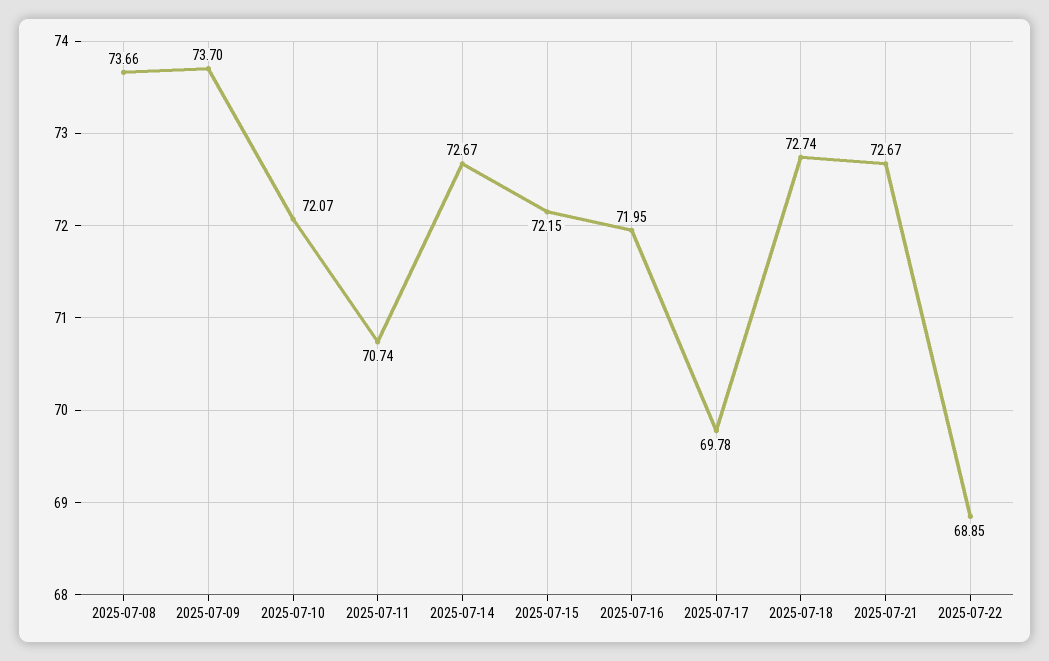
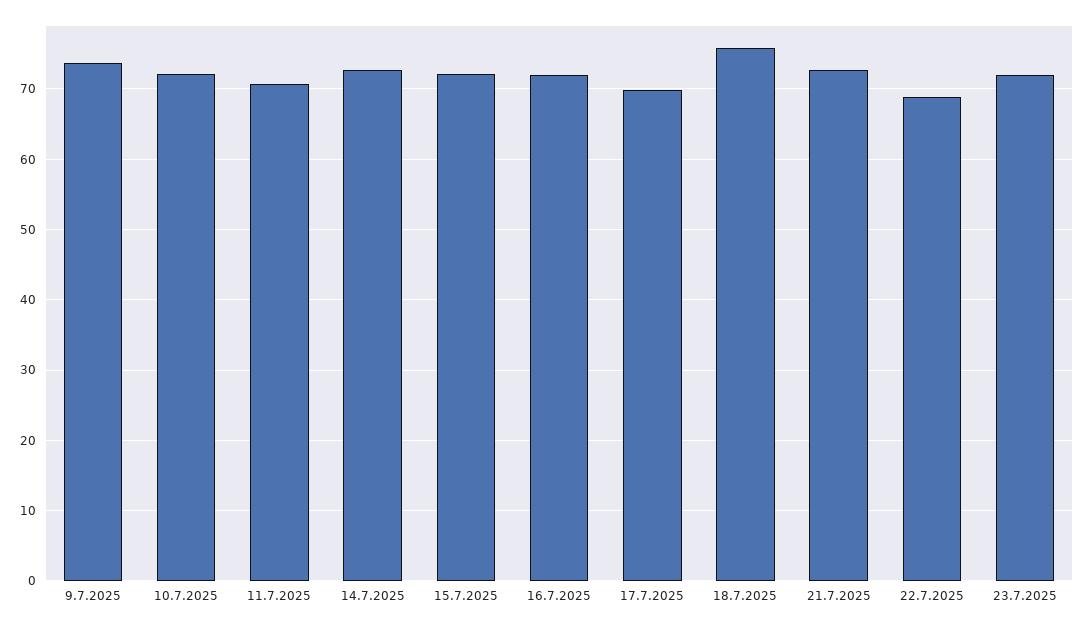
2025-07-08: 73.66 -> none
2025-07-18: 72.74 -> 76
23.7.2025: none -> 72

